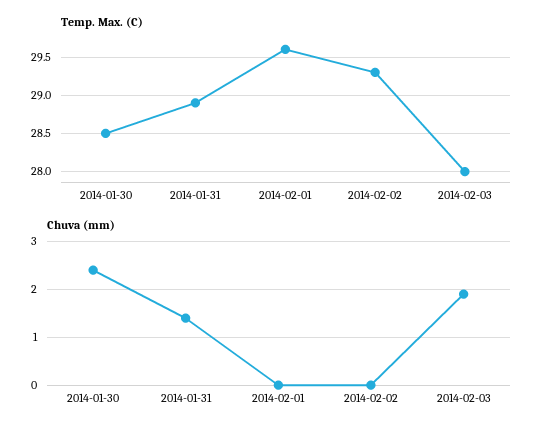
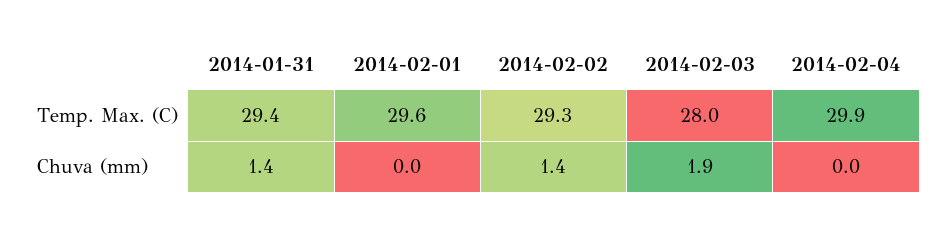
Temp. Max. (C), 2014-01-30: 28.5 -> none
Temp. Max. (C), 2014-01-31: 28.9 -> 29.4
Chuva (mm), 2014-01-30: 2.5 -> none
Chuva (mm), 2014-02-02: 0 -> 1.4
Temp. Max. (C), 2014-02-04: none -> 29.9
Chuva (mm), 2014-02-04: none -> 0

